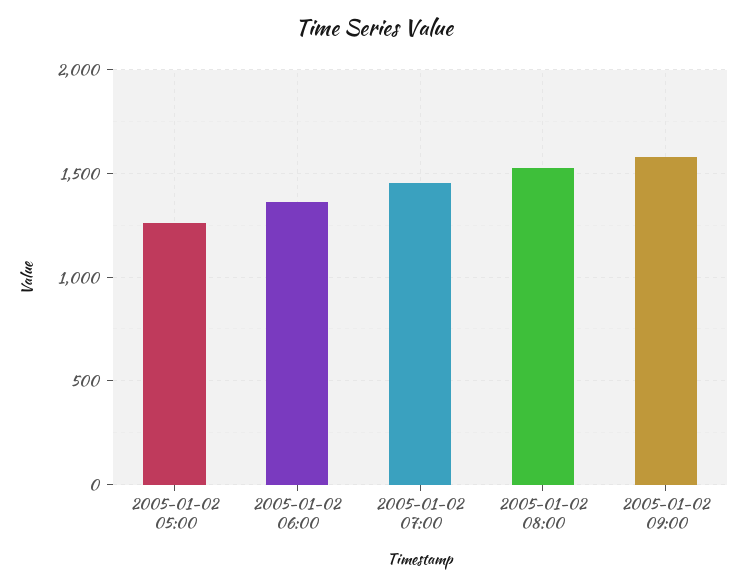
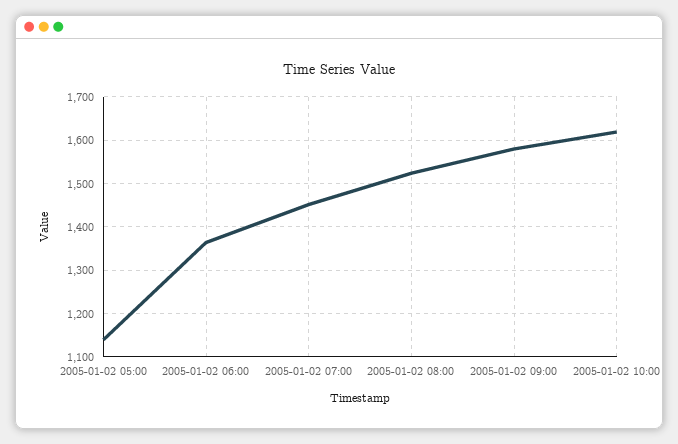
2005-01-02 05:00: 1250 -> 1140
2005-01-02 10:00: none -> 1620

